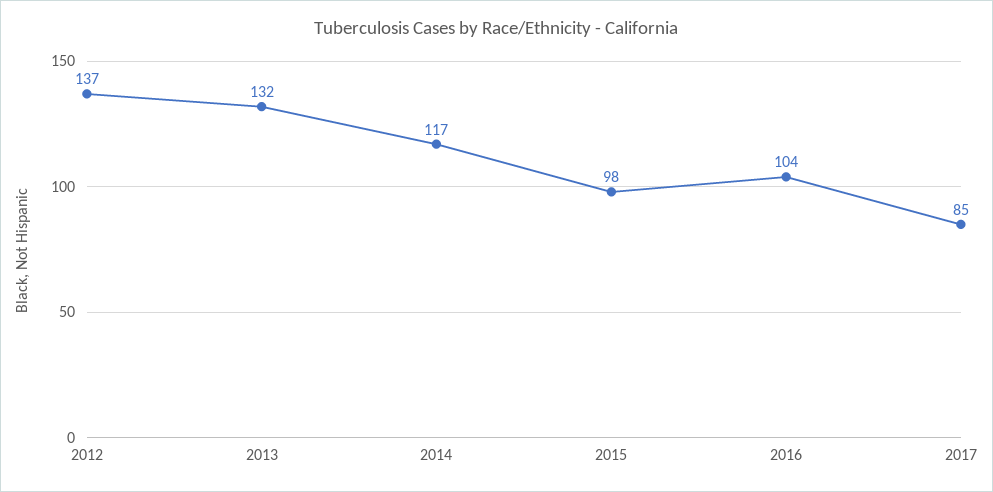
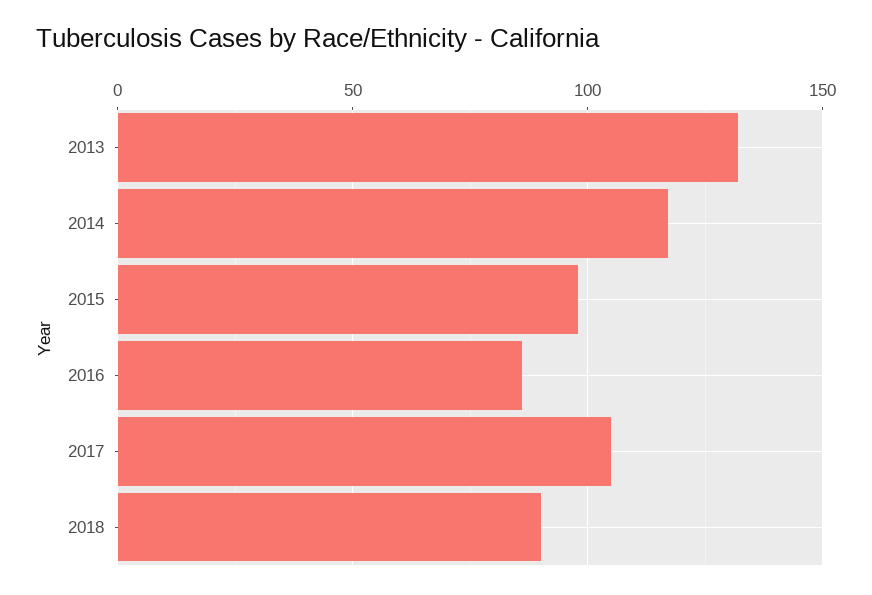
2012: 137 -> none
2016: 104 -> 85
2017: 85 -> 105
2018: none -> 90

